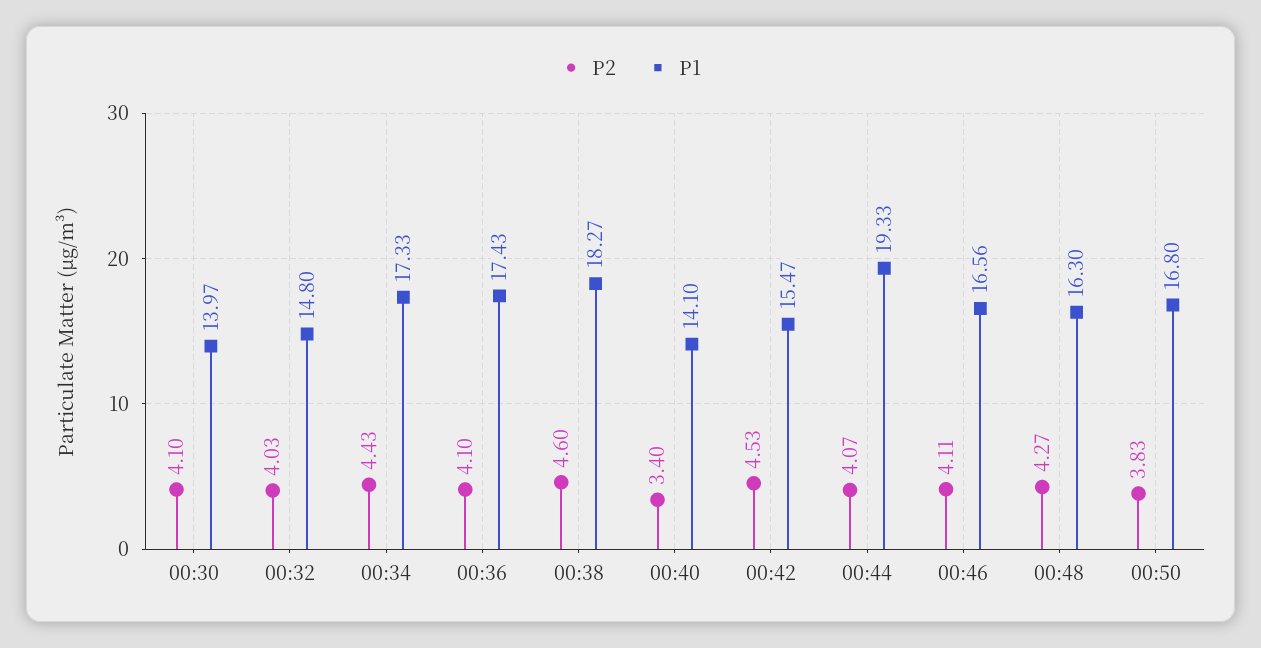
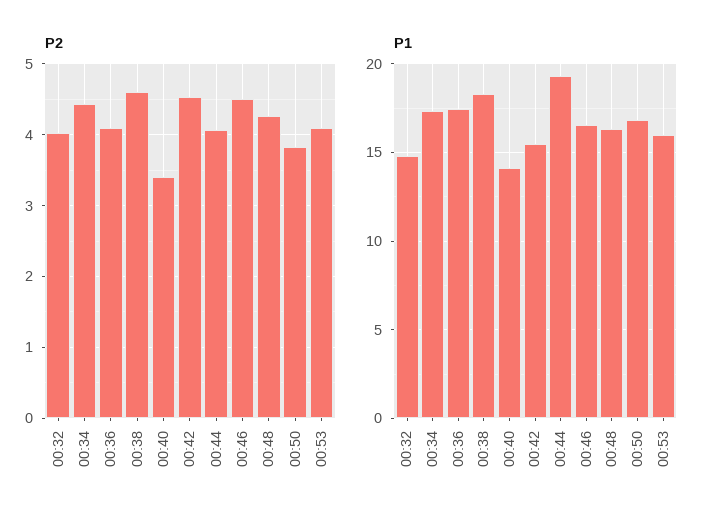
P2, 00:30: 4.1 -> none
P1, 00:30: 13.97 -> none
P2, 00:46: 4.11 -> 4.5
P2, 00:53: none -> 4.1
P1, 00:53: none -> 16

